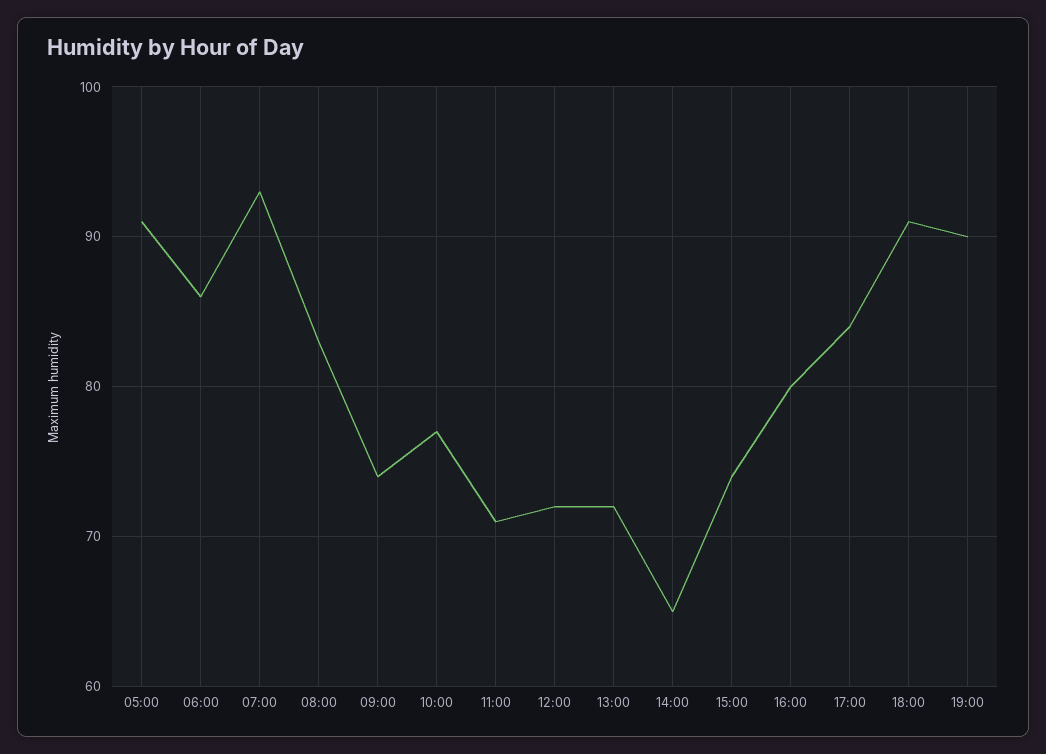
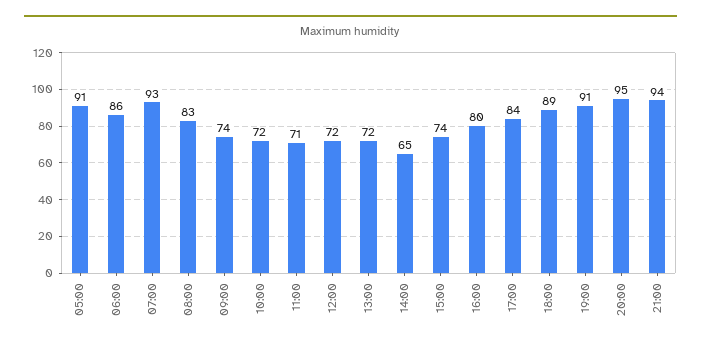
10:00: 77 -> 72
18:00: 91 -> 89
19:00: 90 -> 91
20:00: none -> 95
21:00: none -> 94

